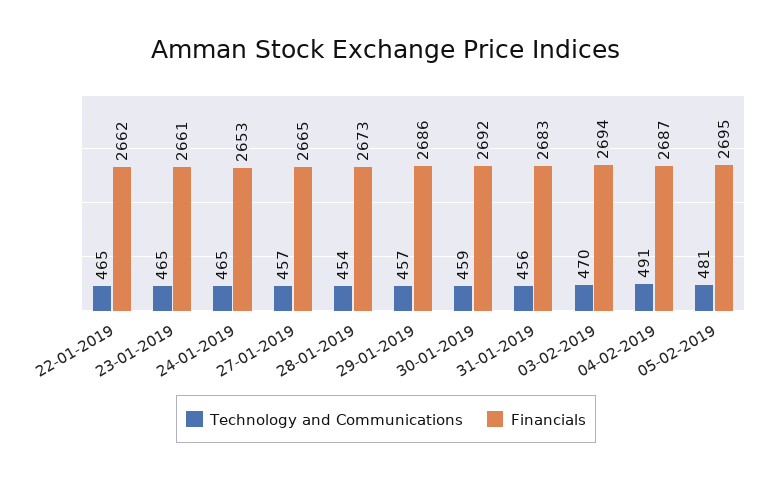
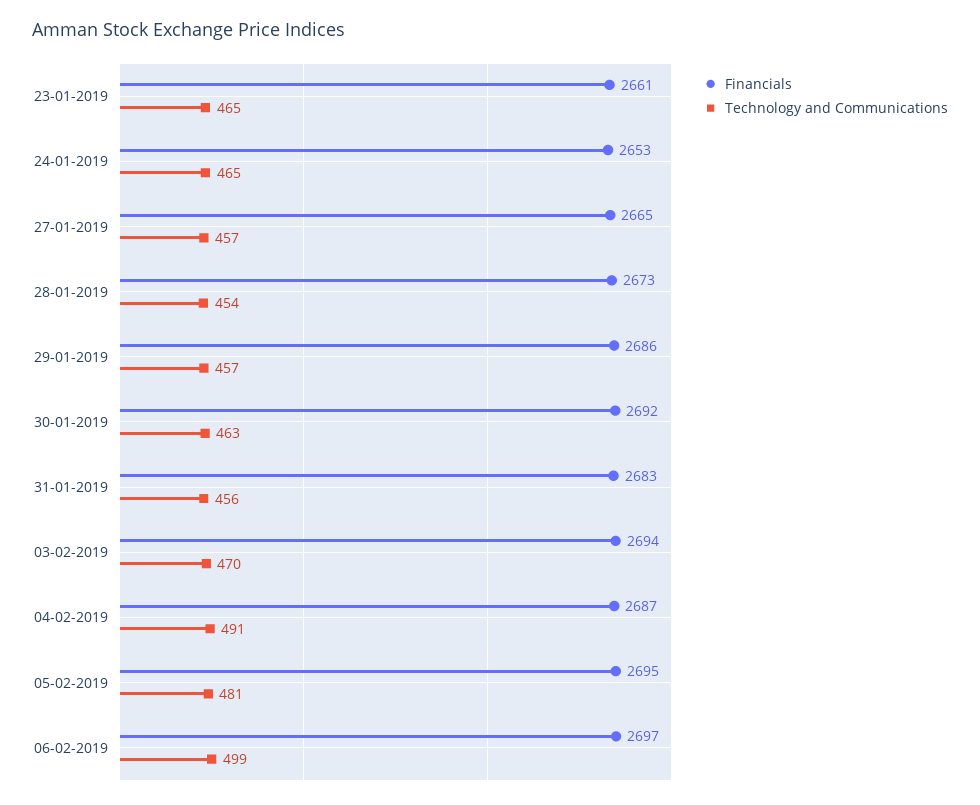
Technology and Communications, 22-01-2019: 465 -> none
Financials, 22-01-2019: 2662 -> none
Technology and Communications, 30-01-2019: 459 -> 463
Financials, 06-02-2019: none -> 2697
Technology and Communications, 06-02-2019: none -> 499

